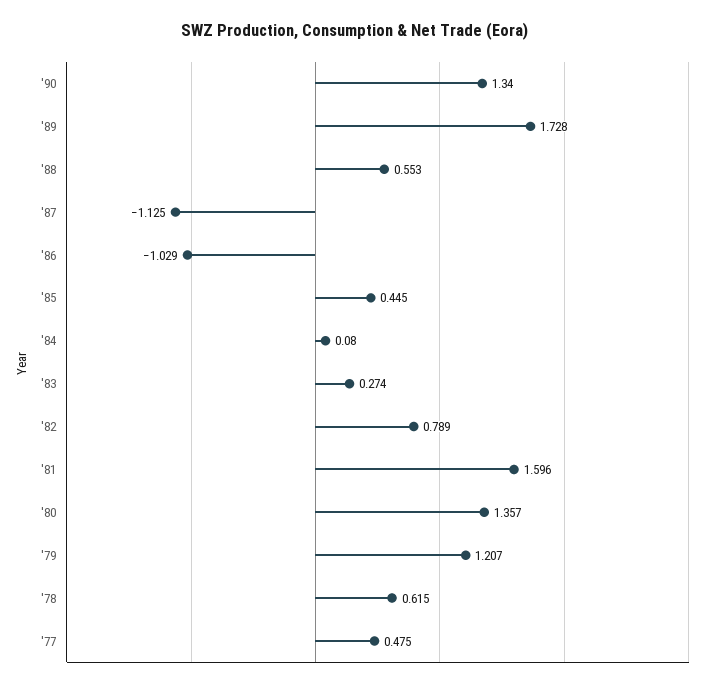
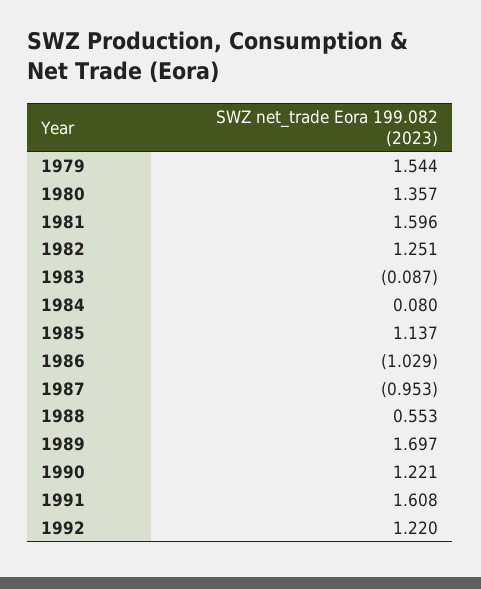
'90: 1.34 -> 1.221
'89: 1.728 -> 1.697
'87: -1.125 -> -0.953
'85: 0.445 -> 1.137
'83: 0.274 -> -0.087
'82: 0.789 -> 1.251
'79: 1.207 -> 1.544
'78: 0.615 -> none
'77: 0.475 -> none
1991: none -> 1.608
1992: none -> 1.22

